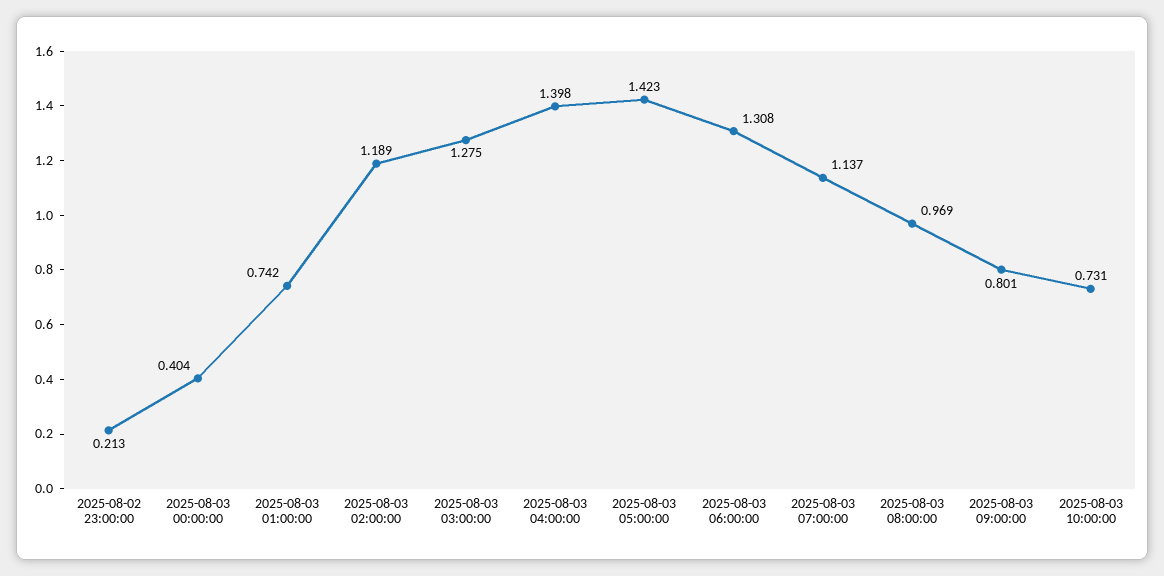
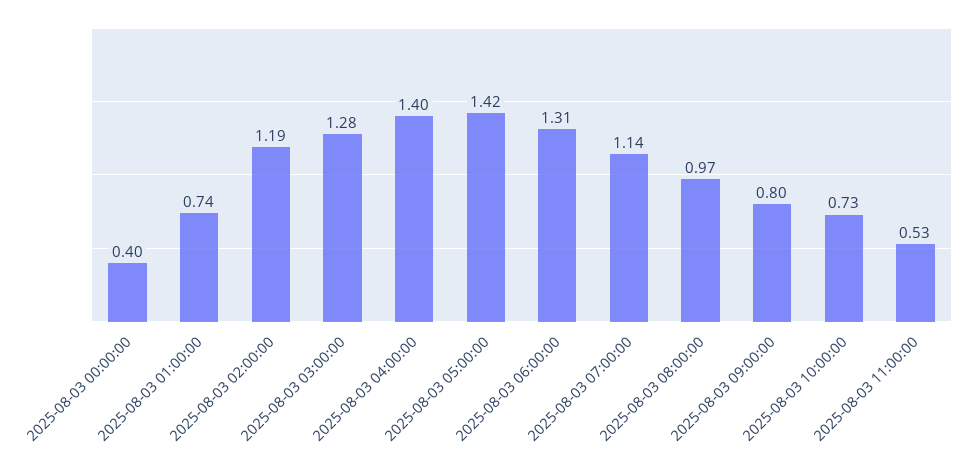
2025-08-02 23:00:00: 0.213 -> none
2025-08-03 11:00:00: none -> 0.53

